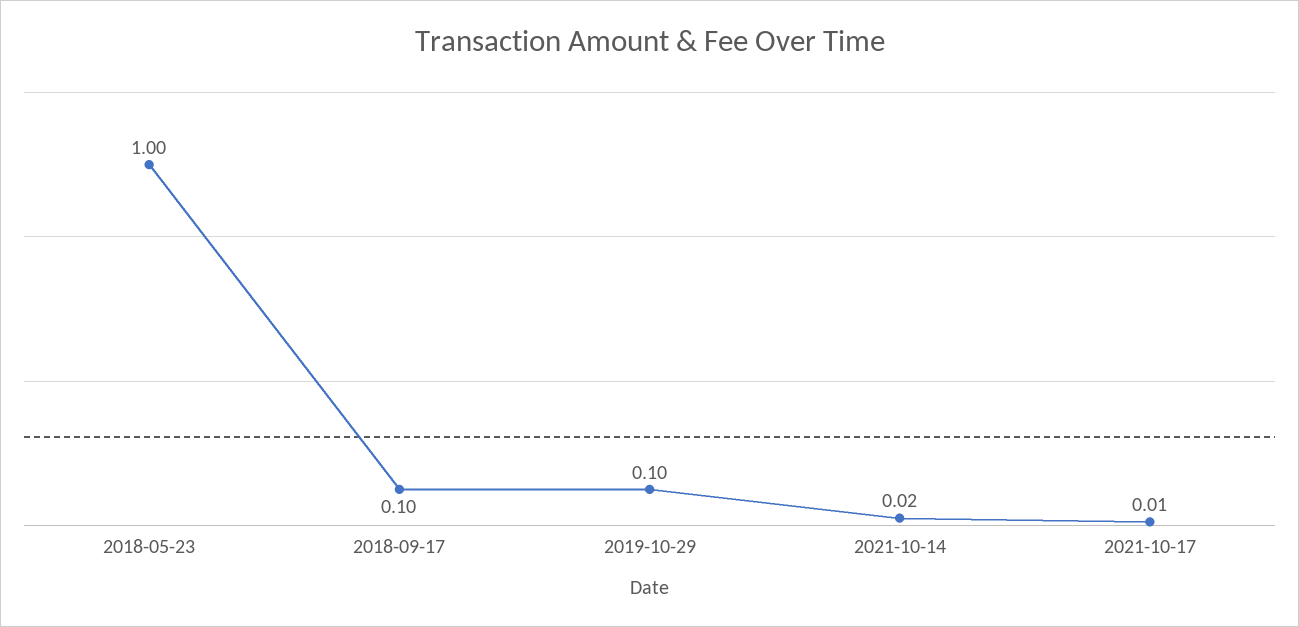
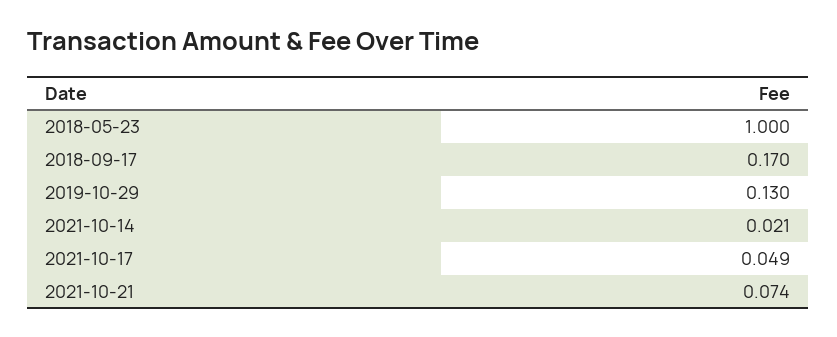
2018-09-17: 0.1 -> 0.17
2019-10-29: 0.1 -> 0.13
2021-10-17: 0.01 -> 0.049
2021-10-21: none -> 0.074

